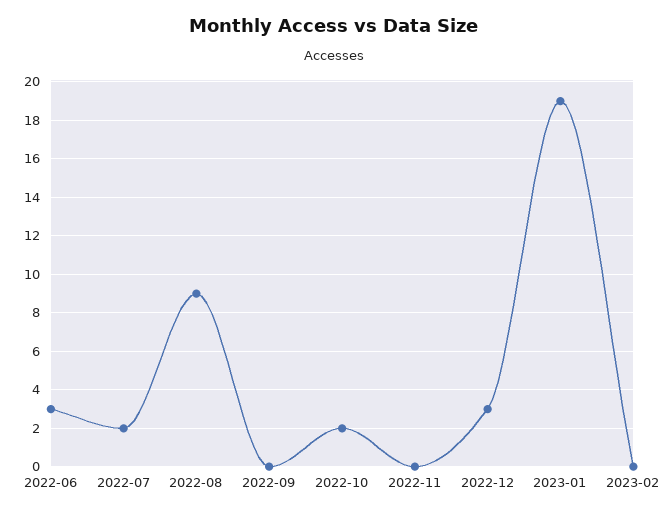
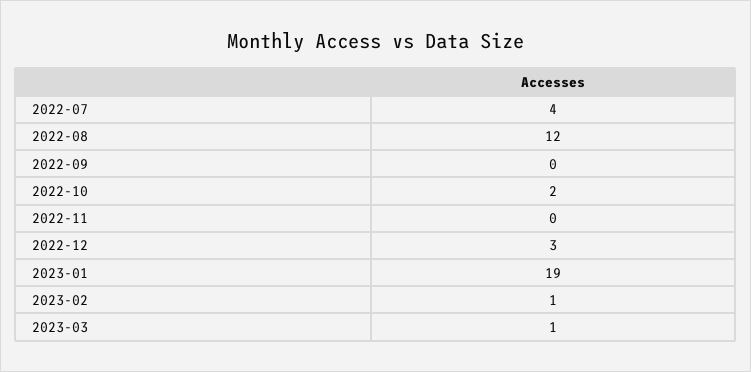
2022-06: 3 -> none
2022-07: 2 -> 4
2022-08: 9 -> 12
2023-02: 0 -> 1
2023-03: none -> 1

